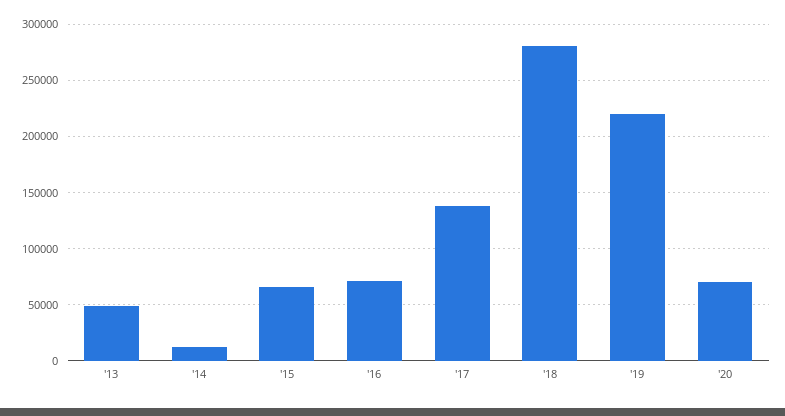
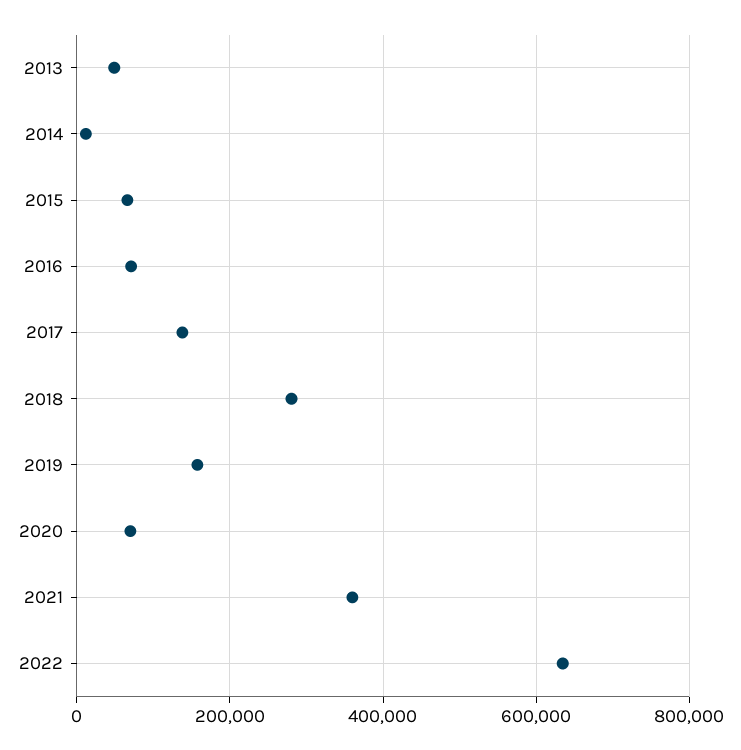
'19: 220000 -> 160000
2021: none -> 360000
2022: none -> 640000

